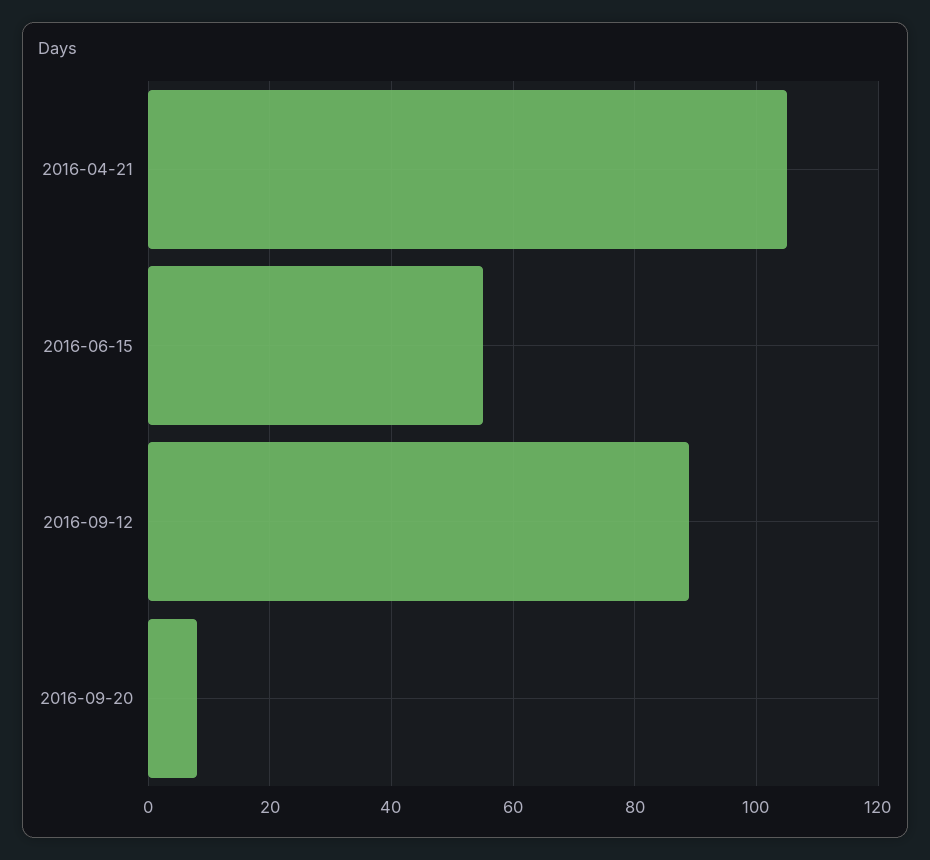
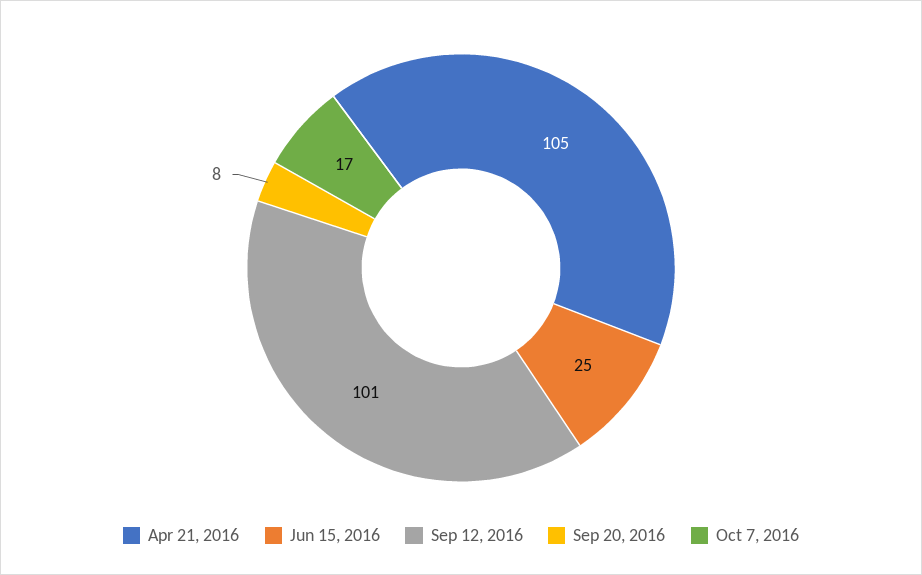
2016-06-15: 55 -> 25
2016-09-12: 90 -> 101
Oct 7, 2016: none -> 17

